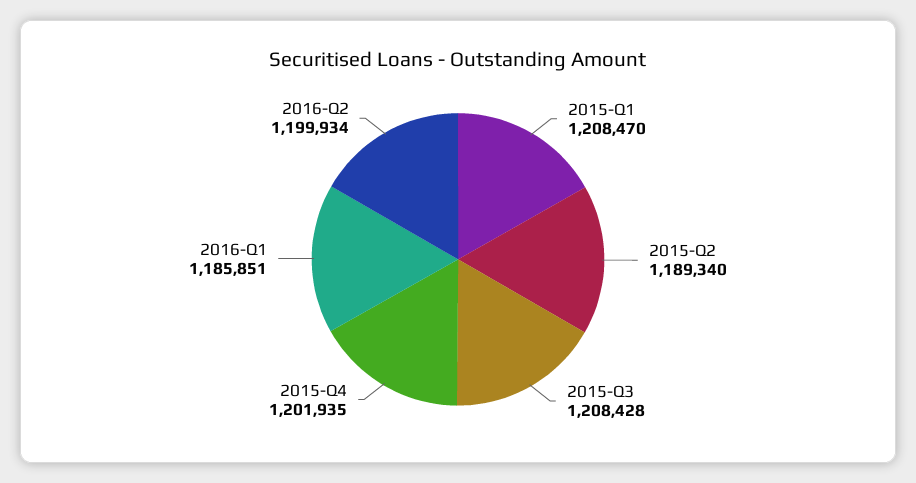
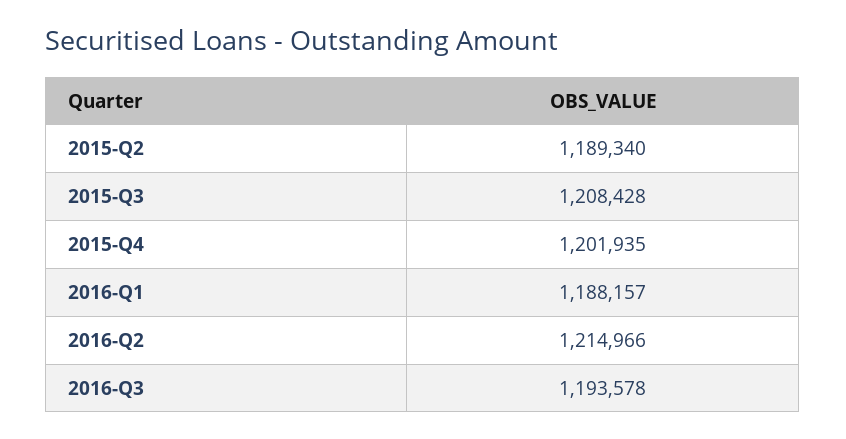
2015-Q1: 1208470 -> none
2016-Q1: 1185851 -> 1188157
2016-Q2: 1199934 -> 1214966
2016-Q3: none -> 1193578

